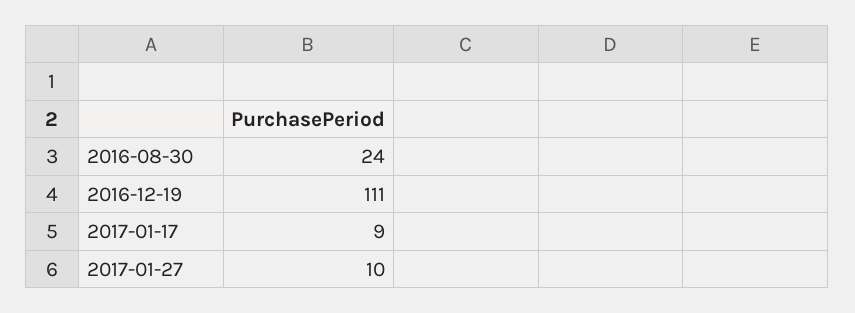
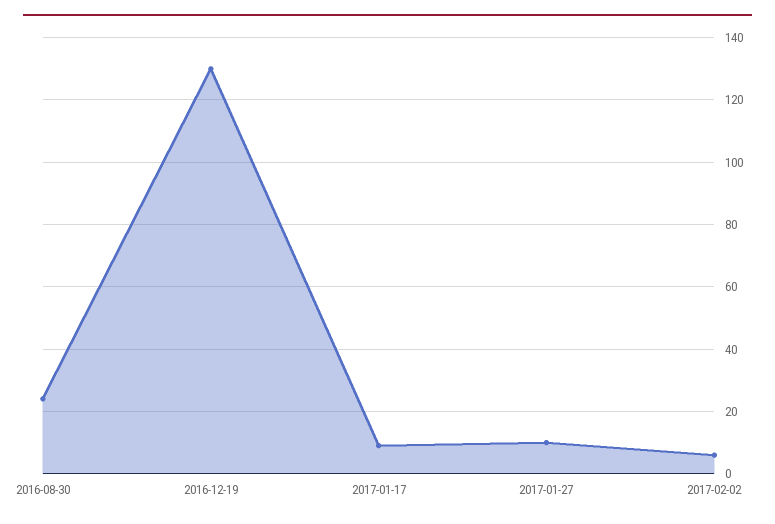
2016-12-19: 111 -> 130
2017-02-02: none -> 5

